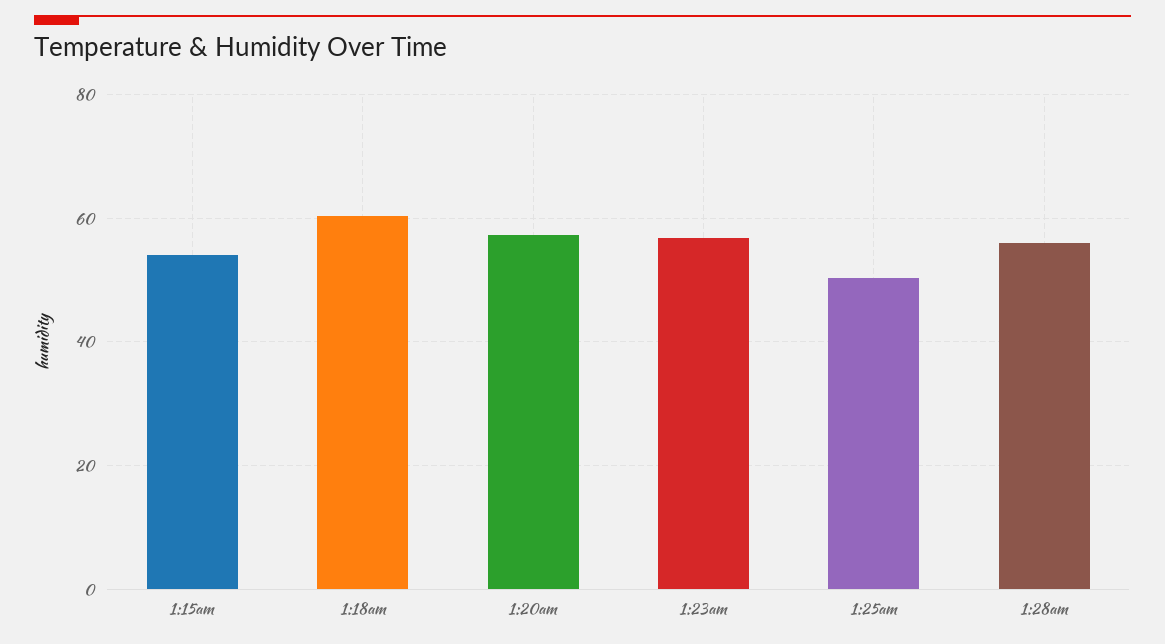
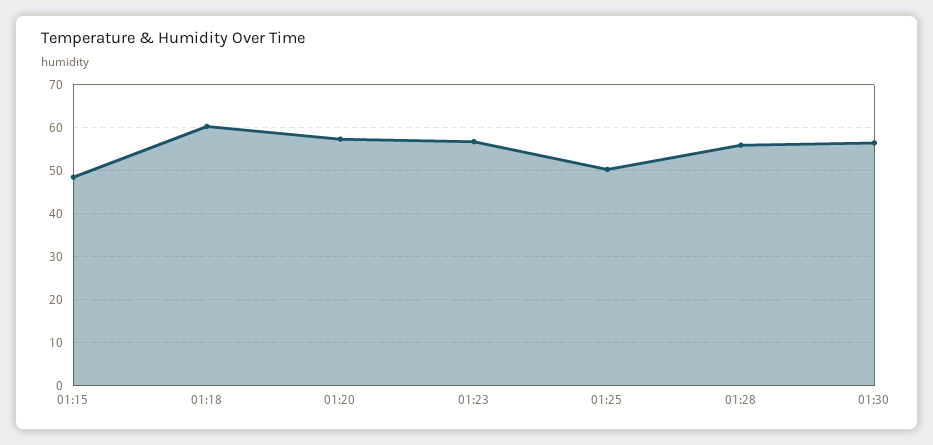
1:15am: 54 -> 48
01:30: none -> 56

